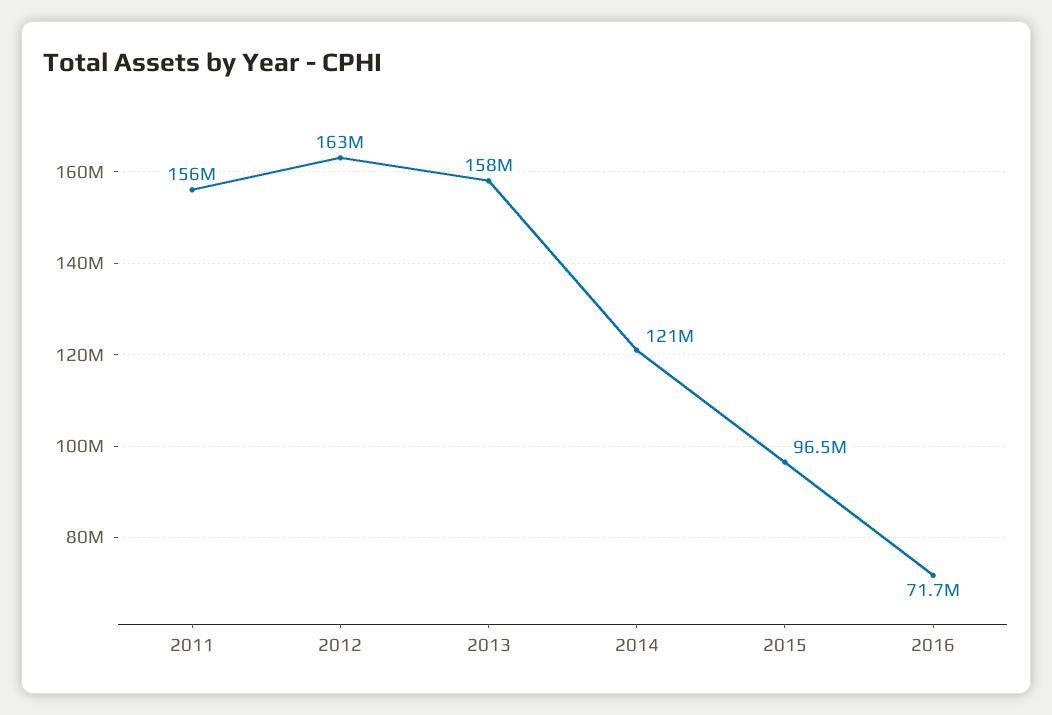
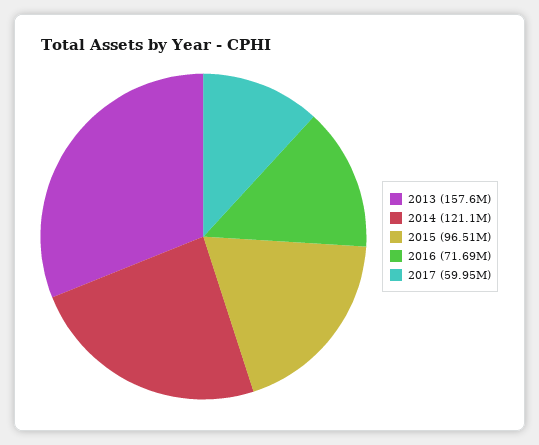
2011: 156000000 -> none
2012: 163000000 -> none
2017: none -> 59950000

